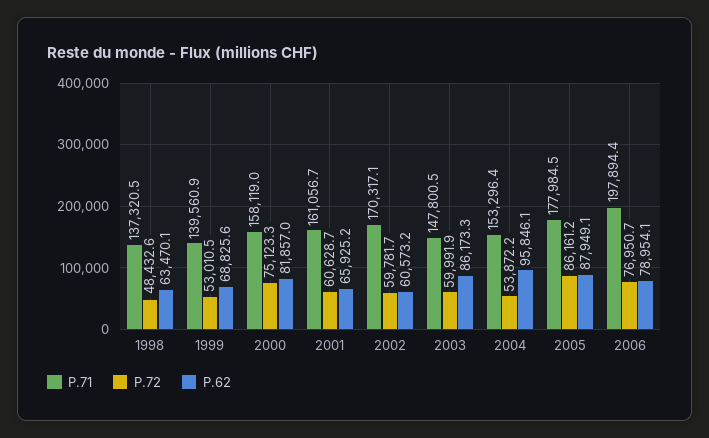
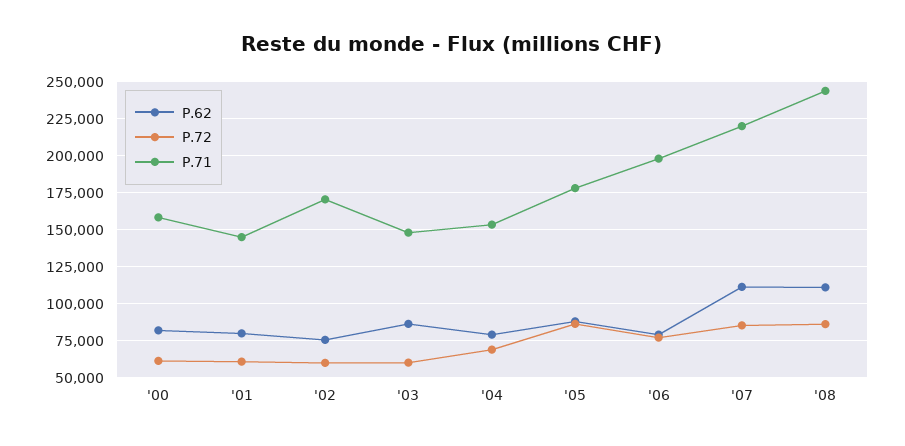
P.71, 1998: 137320.5 -> none
P.72, 1998: 48432.6 -> none
P.62, 1998: 63470.1 -> none
P.71, 1999: 139560.9 -> none
P.72, 1999: 53010.5 -> none
P.62, 1999: 68825.6 -> none
P.72, 2000: 75123.3 -> 60000
P.71, 2001: 161056.7 -> 145000
P.62, 2001: 65925.2 -> 80000
P.62, 2002: 60573.2 -> 75000
P.72, 2004: 53872.2 -> 70000
P.62, 2004: 95846.1 -> 80000
P.62, '07: none -> 110000
P.72, '07: none -> 85000
P.71, '07: none -> 220000
P.62, '08: none -> 110000
P.72, '08: none -> 85000
P.71, '08: none -> 245000

